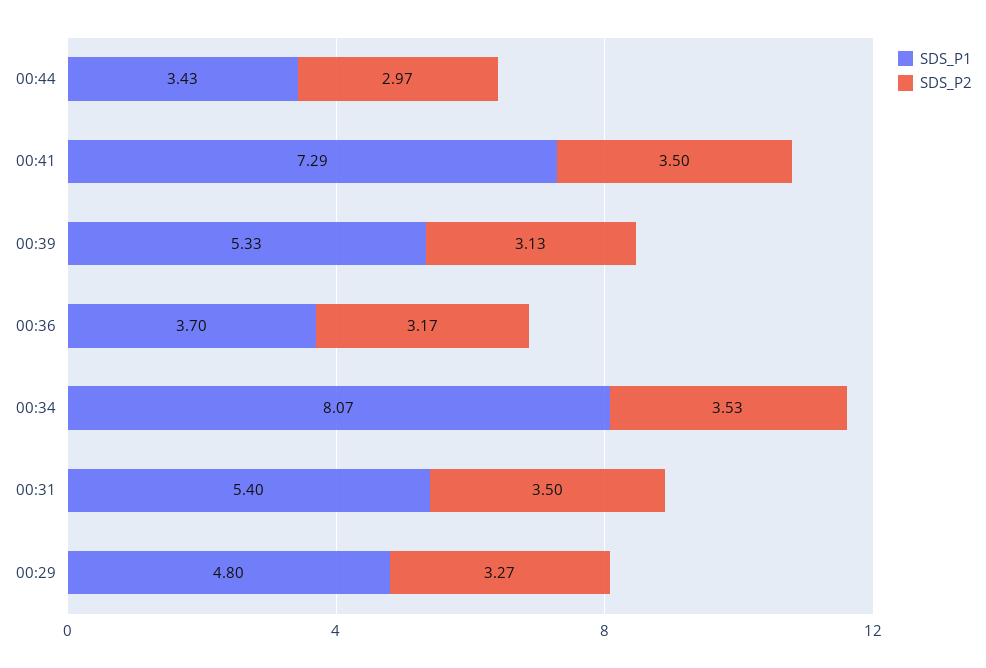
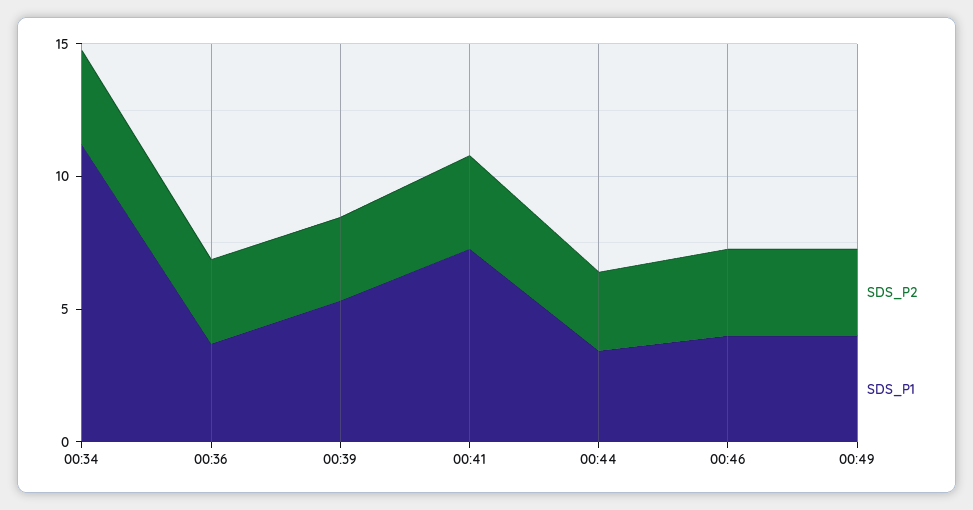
SDS_P1, 00:34: 8.07 -> 11
SDS_P1, 00:31: 5.4 -> none
SDS_P2, 00:31: 3.5 -> none
SDS_P1, 00:29: 4.8 -> none
SDS_P2, 00:29: 3.27 -> none
SDS_P2, 00:46: none -> 3
SDS_P1, 00:46: none -> 4
SDS_P2, 00:49: none -> 3
SDS_P1, 00:49: none -> 4

